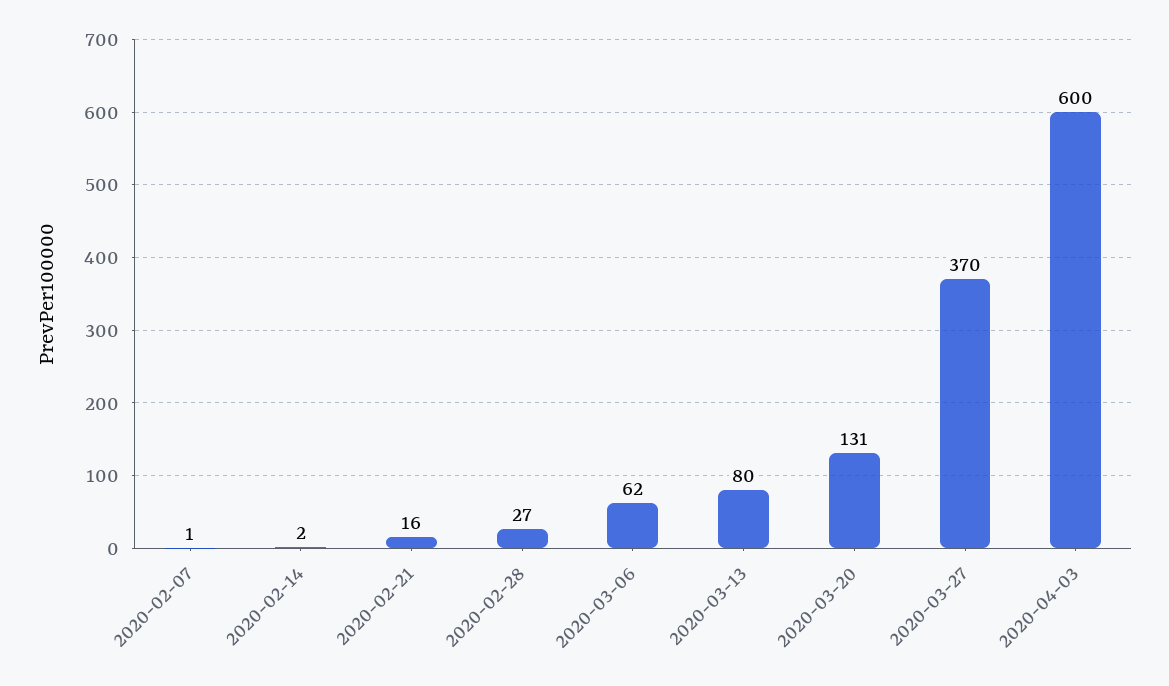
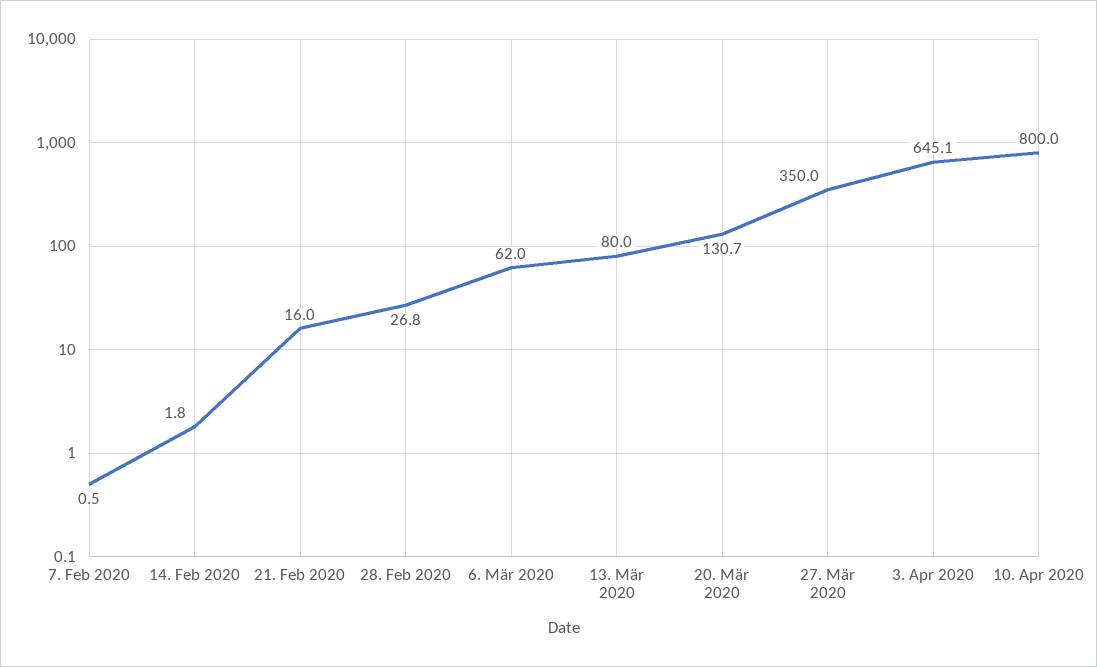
2020-03-27: 370 -> 350
2020-04-03: 600 -> 645.1
10. Apr 2020: none -> 800

